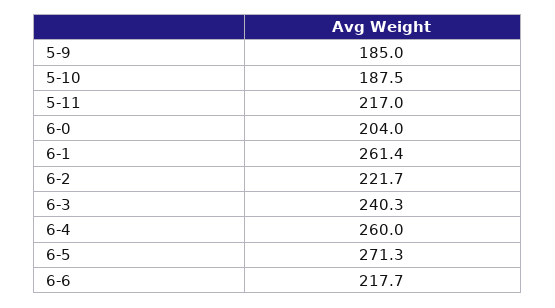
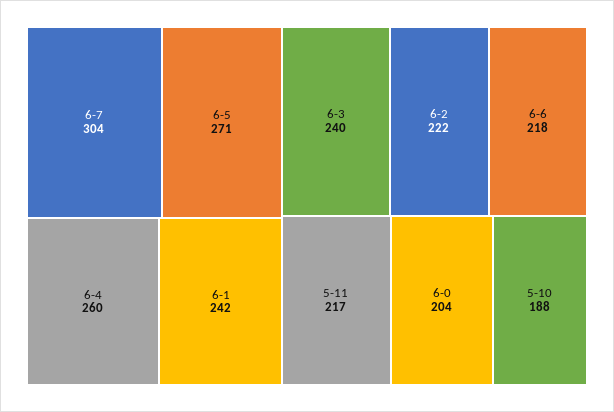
5-9: 185 -> none
6-1: 261.4 -> 242
6-7: none -> 304

